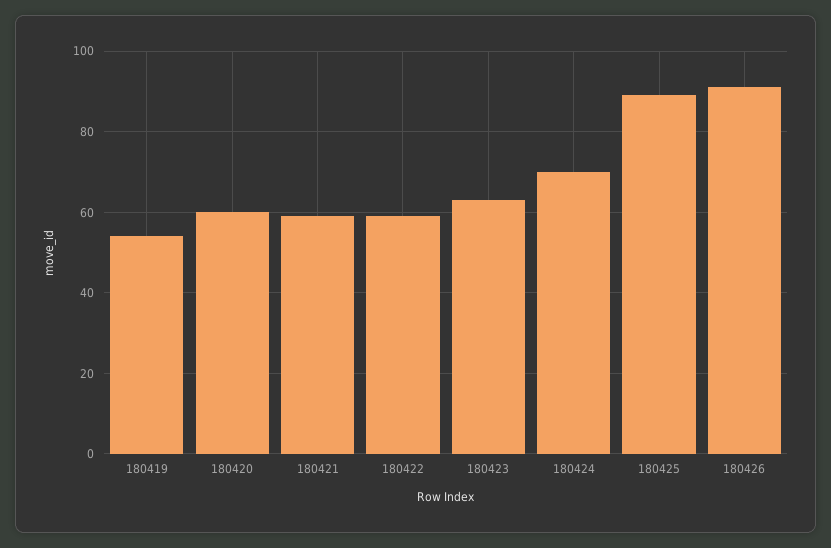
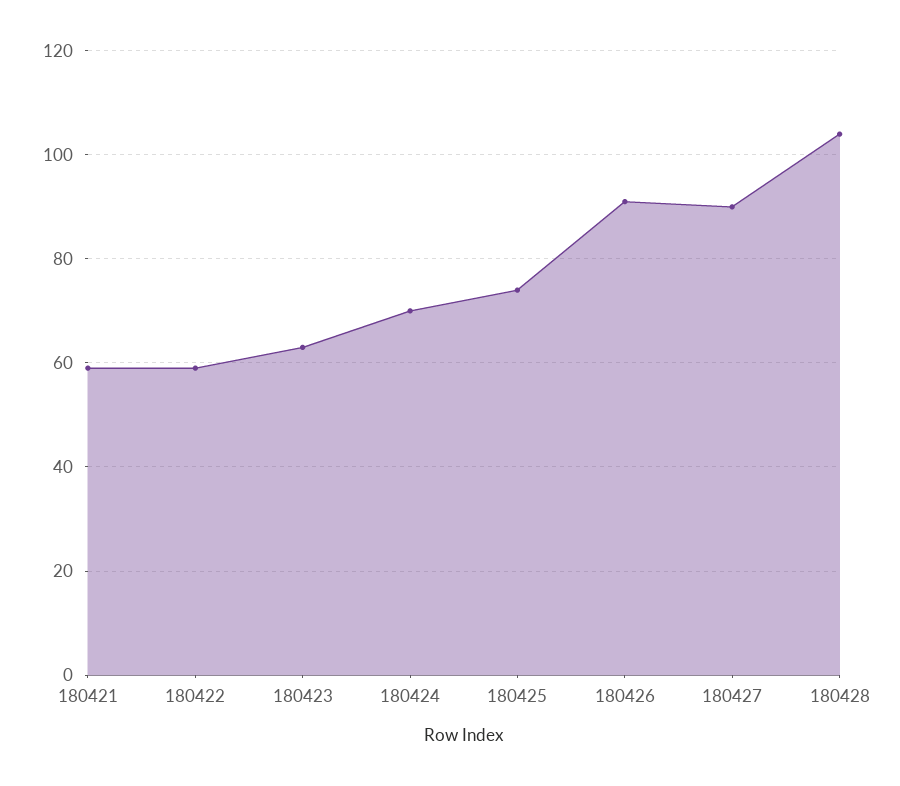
180419: 55 -> none
180420: 60 -> none
180425: 90 -> 75
180427: none -> 90
180428: none -> 105

